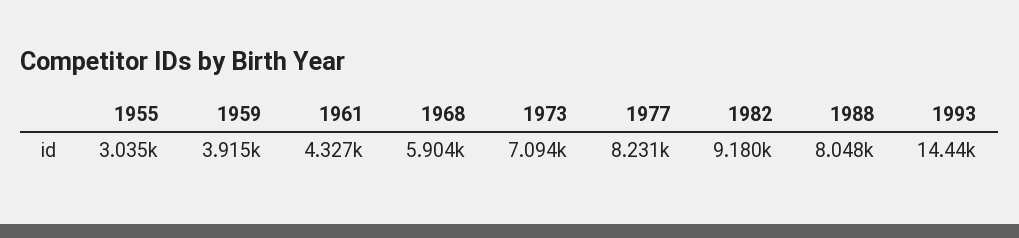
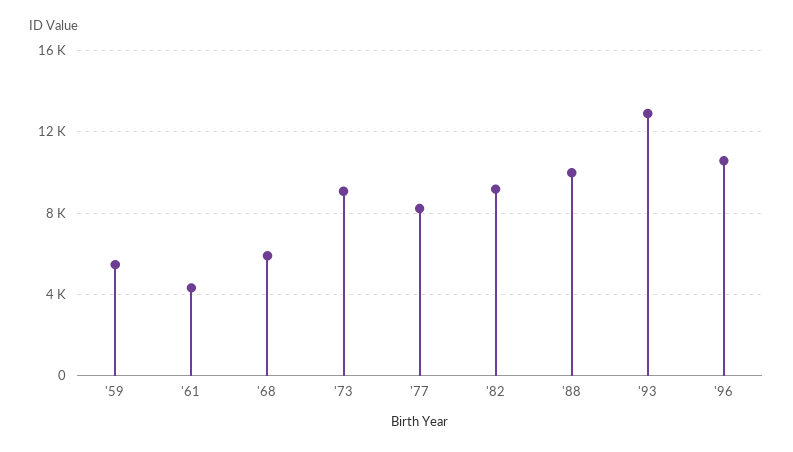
1955: 3035 -> none
1959: 3915 -> 5500
1973: 7094 -> 9000
1988: 8048 -> 10000
1993: 14440 -> 13000
'96: none -> 10500

